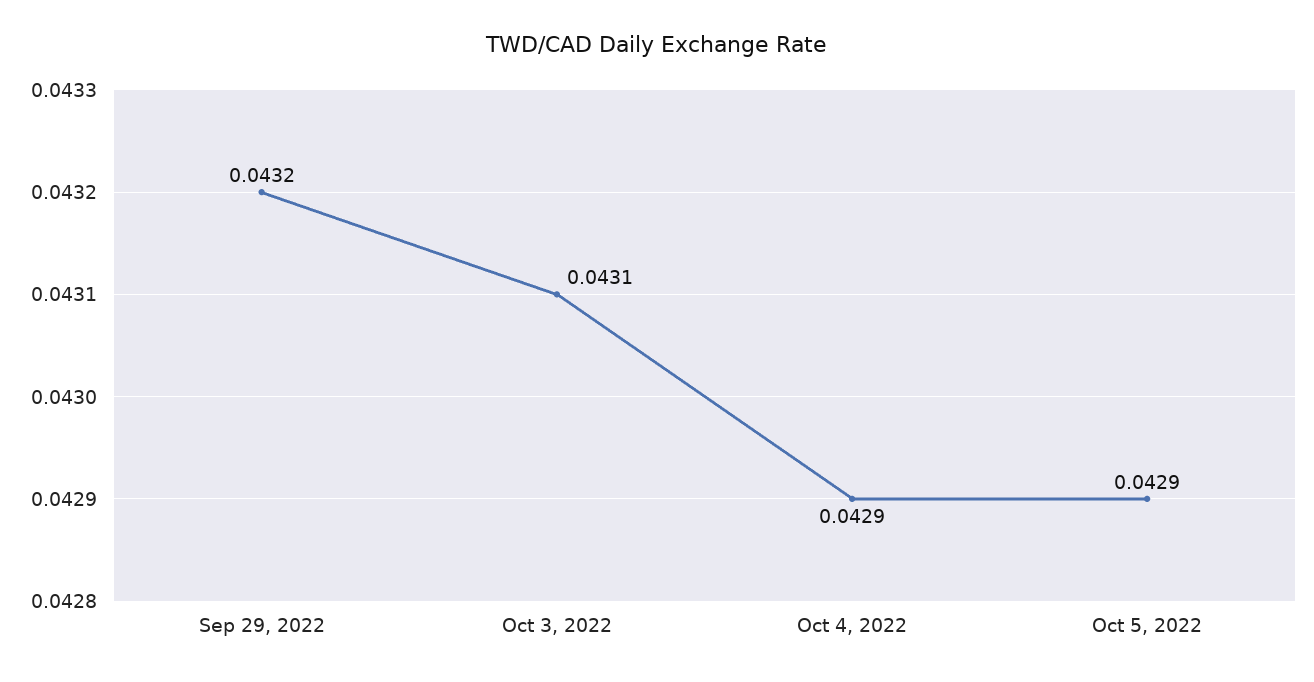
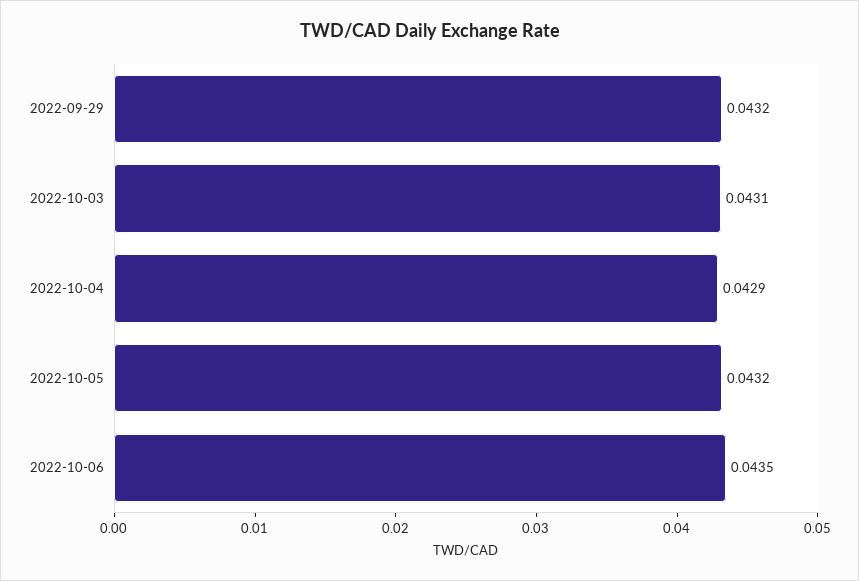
Oct 5, 2022: 0.0429 -> 0.0432
2022-10-06: none -> 0.0435

